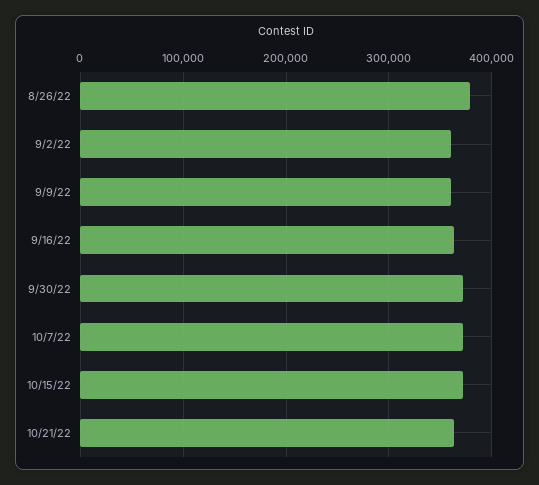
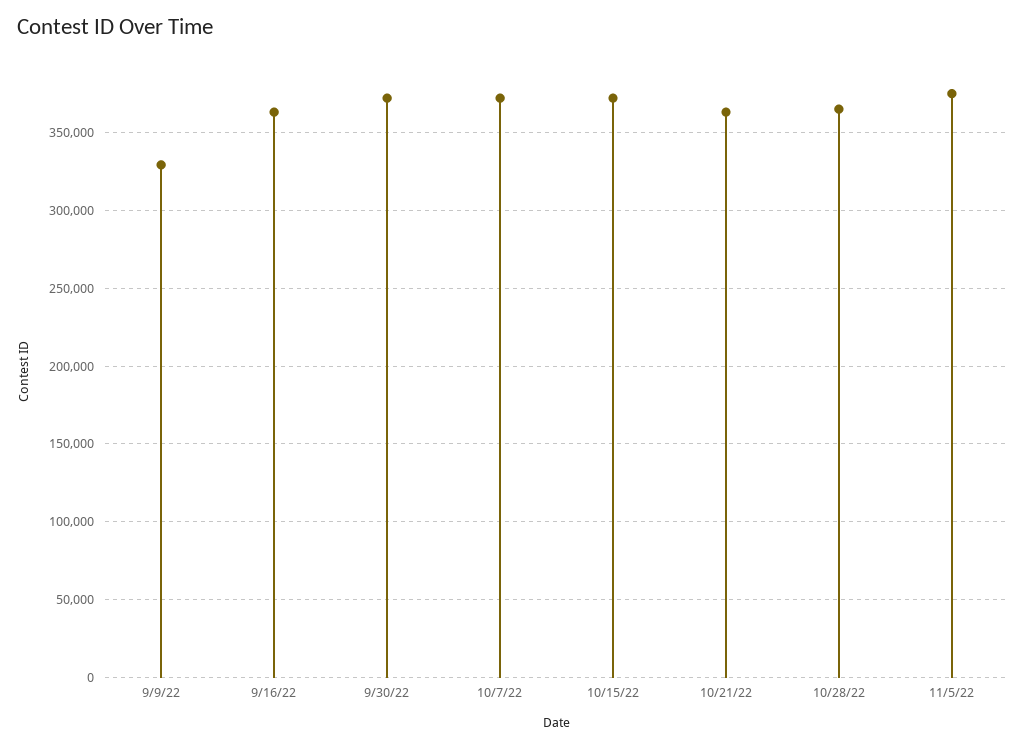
8/26/22: 380000 -> none
9/2/22: 360000 -> none
9/9/22: 360000 -> 330000
10/28/22: none -> 365000
11/5/22: none -> 375000

